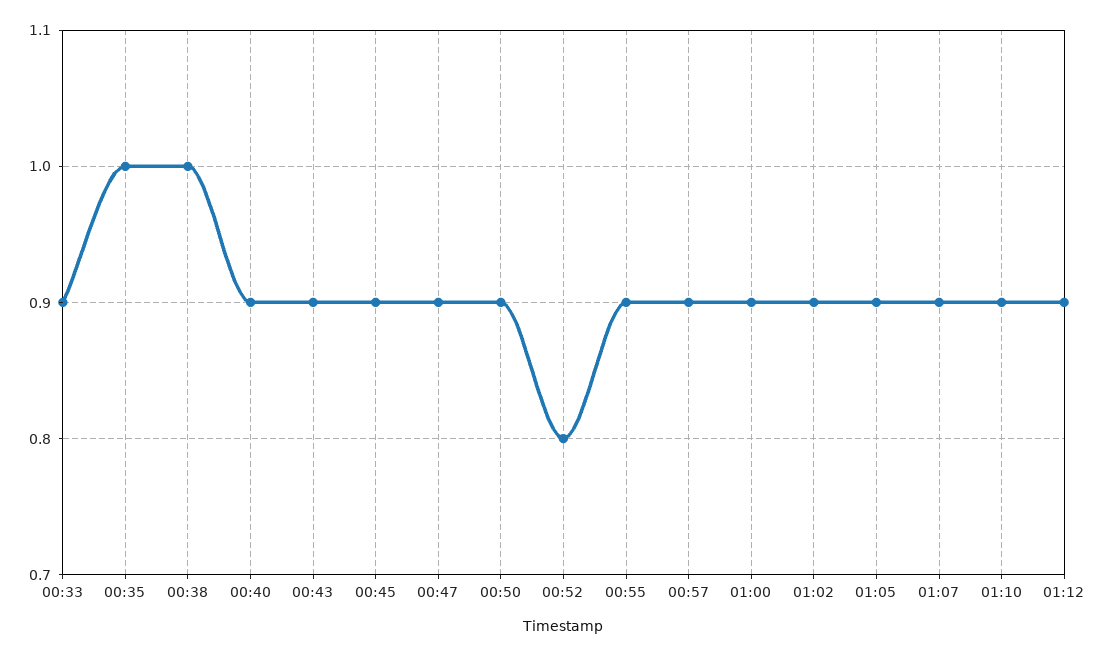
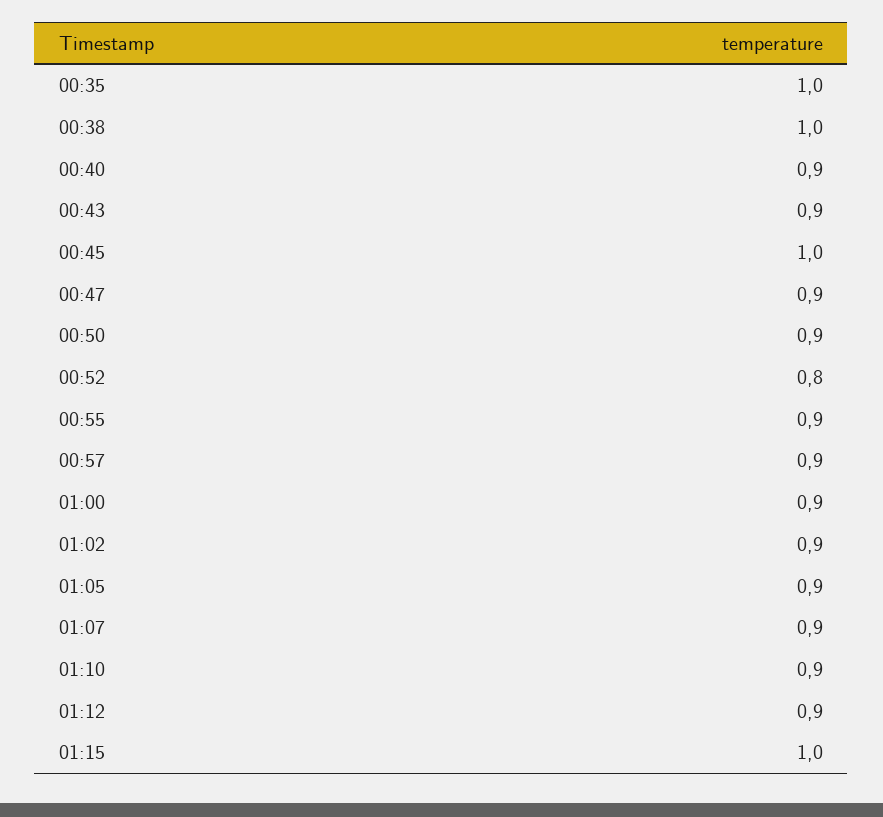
00:33: 0.9 -> none
00:45: 0.9 -> 1
01:15: none -> 1

